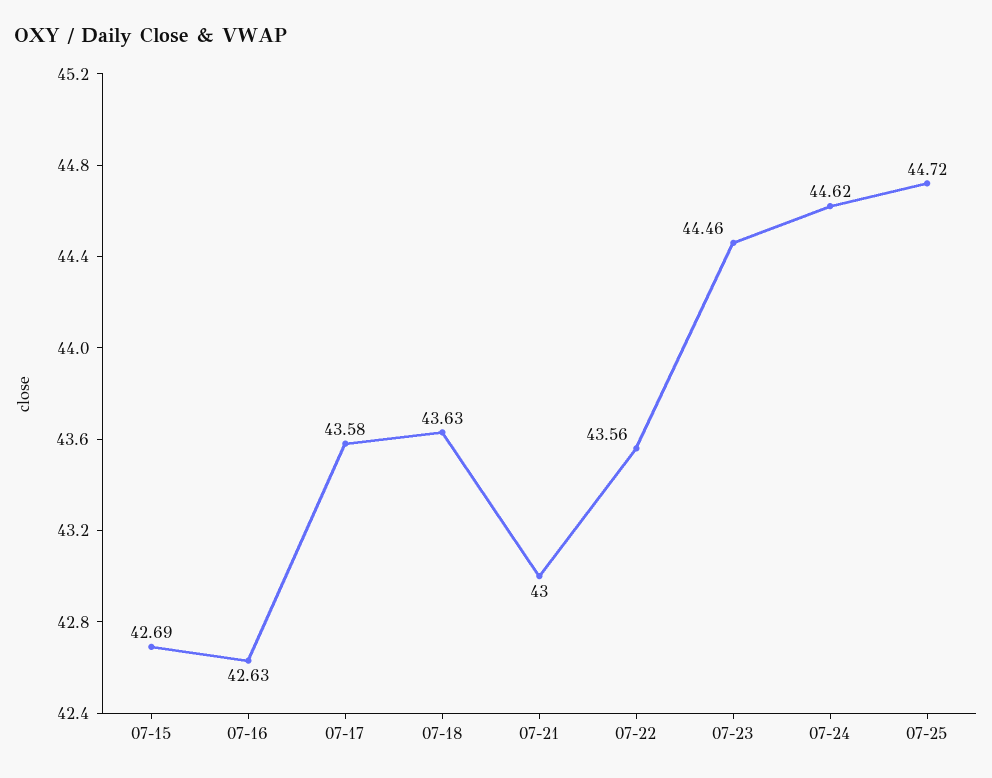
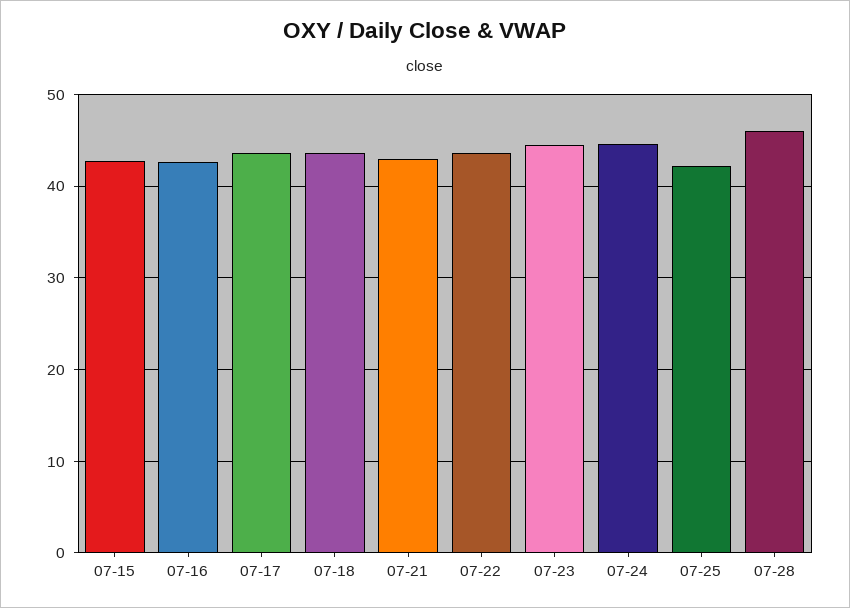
07-25: 44.72 -> 42
07-28: none -> 46

